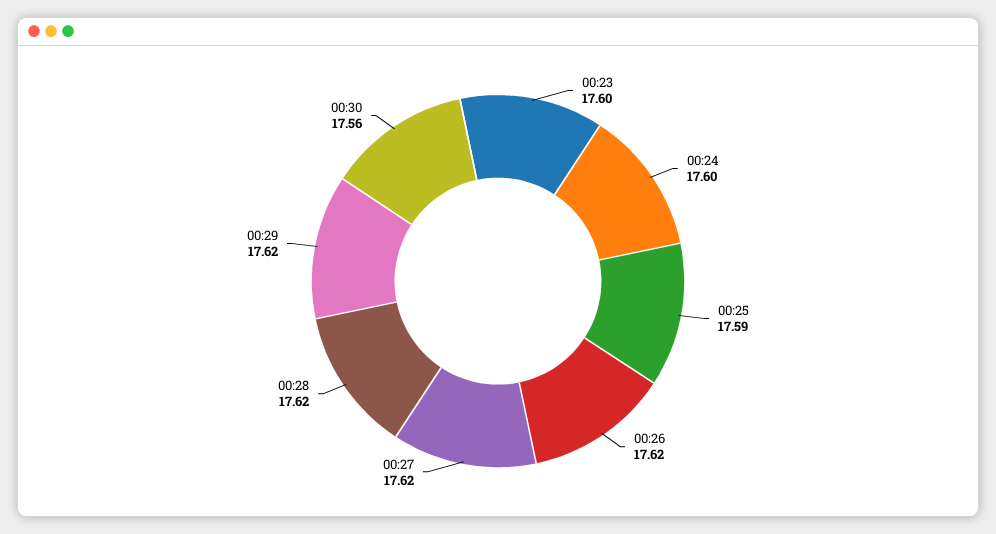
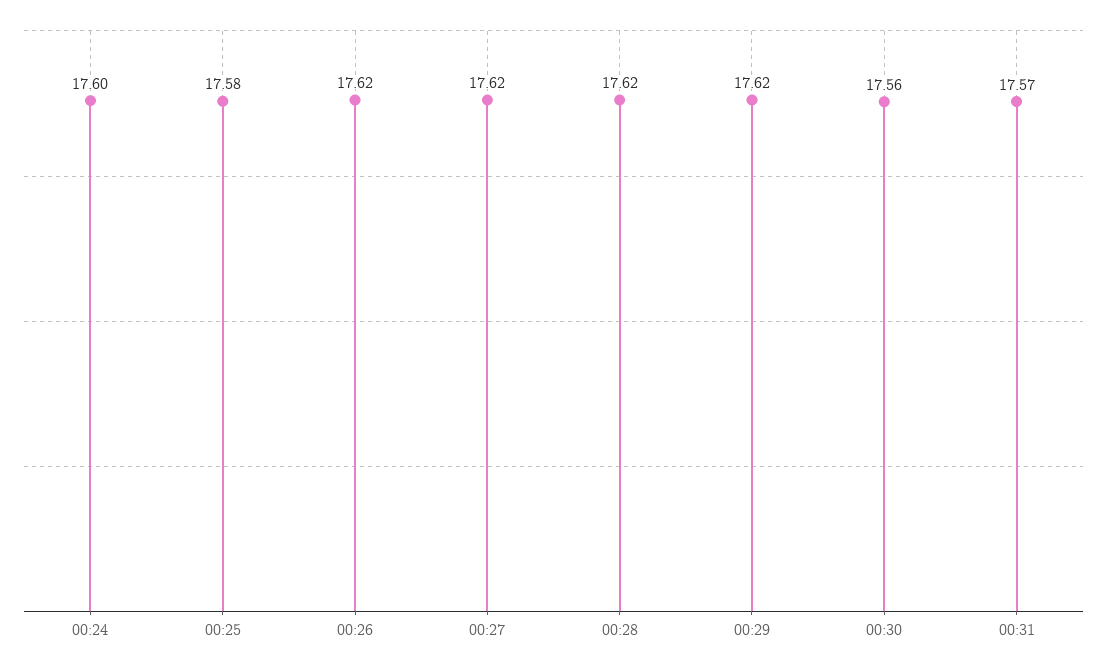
00:23: 17.6 -> none
00:25: 17.59 -> 17.58
00:31: none -> 17.57

